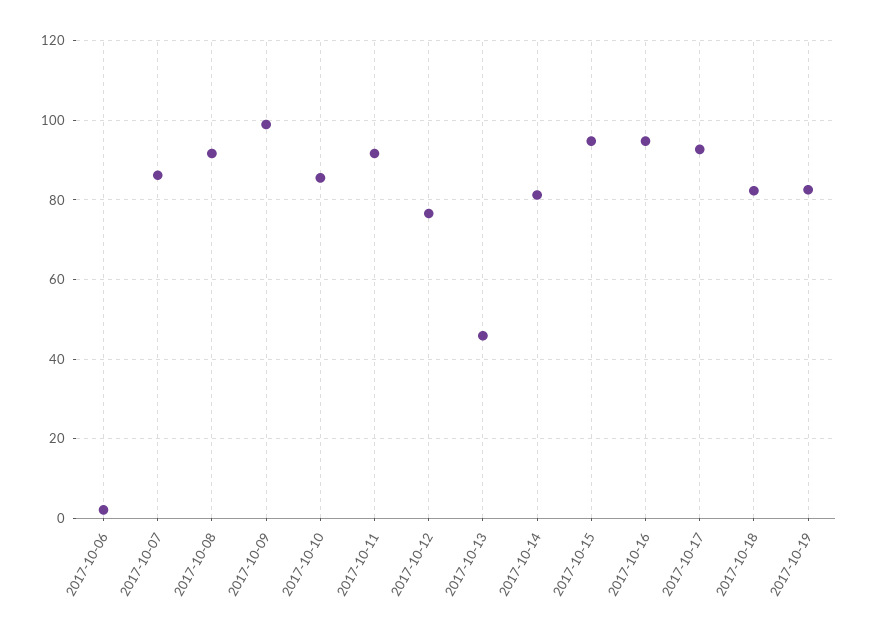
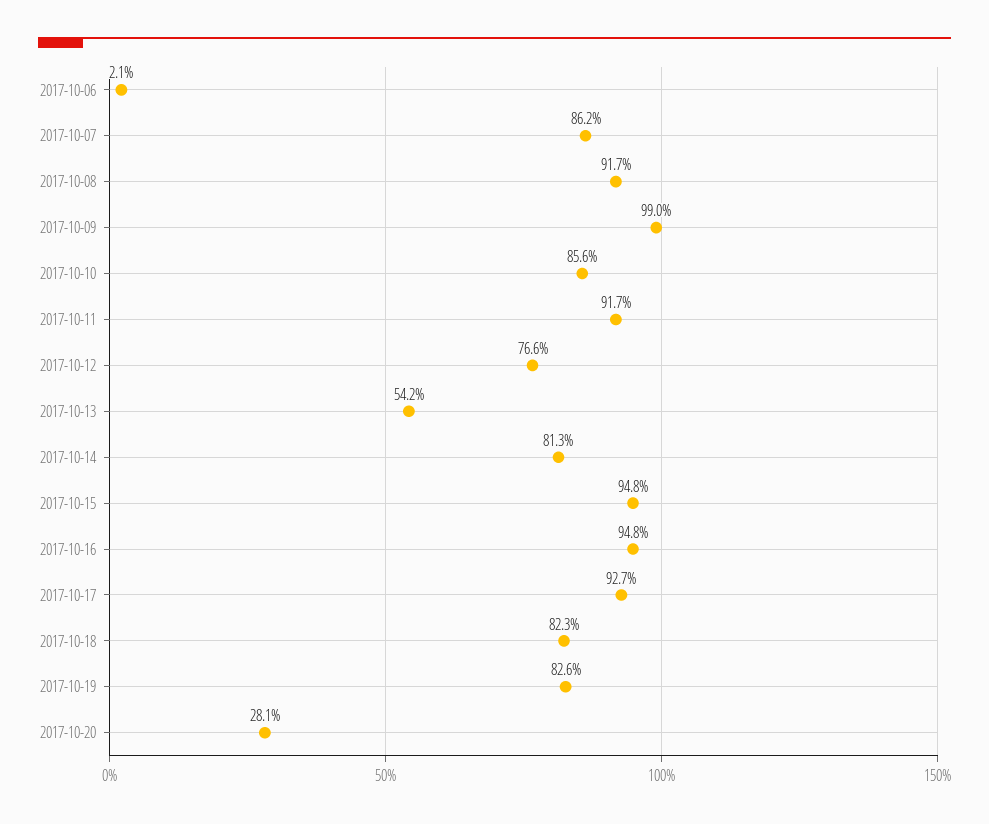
2017-10-13: 46 -> 54.2
2017-10-20: none -> 28.1

